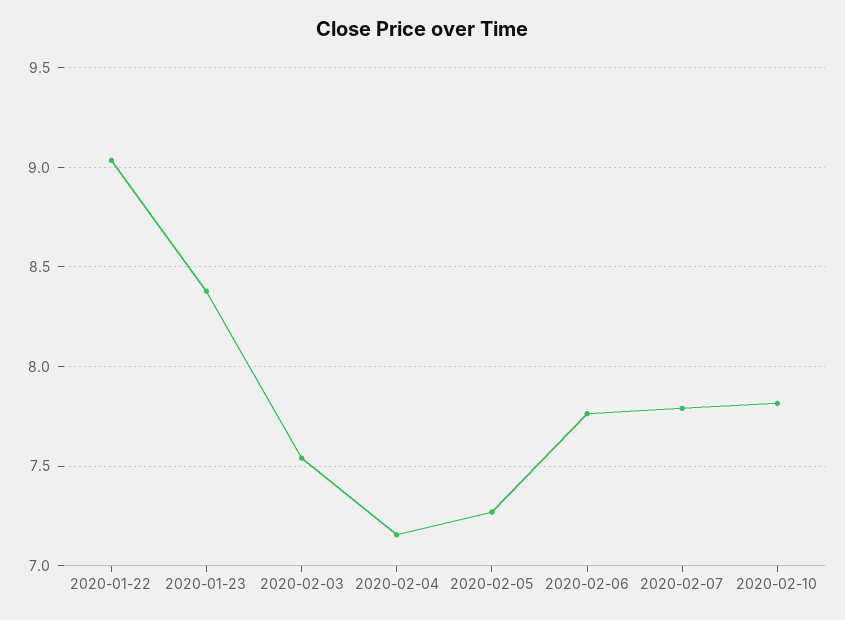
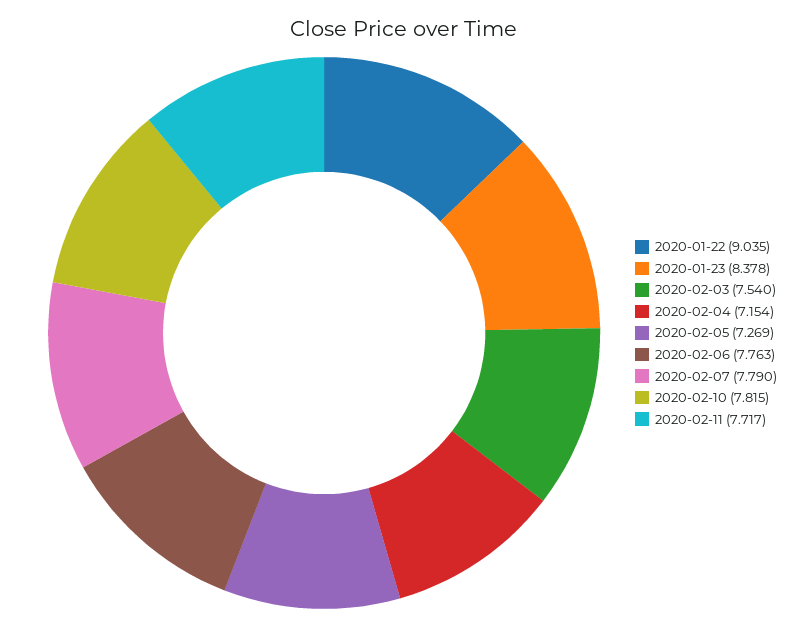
2020-02-11: none -> 7.717

